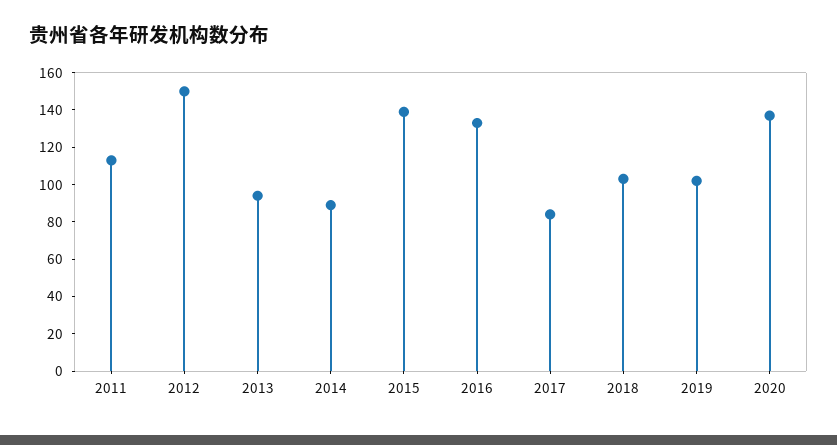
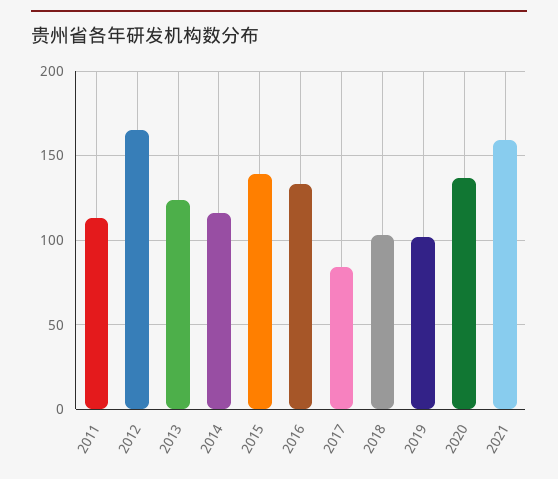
2012: 150 -> 165
2013: 95 -> 125
2014: 90 -> 115
2021: none -> 160

